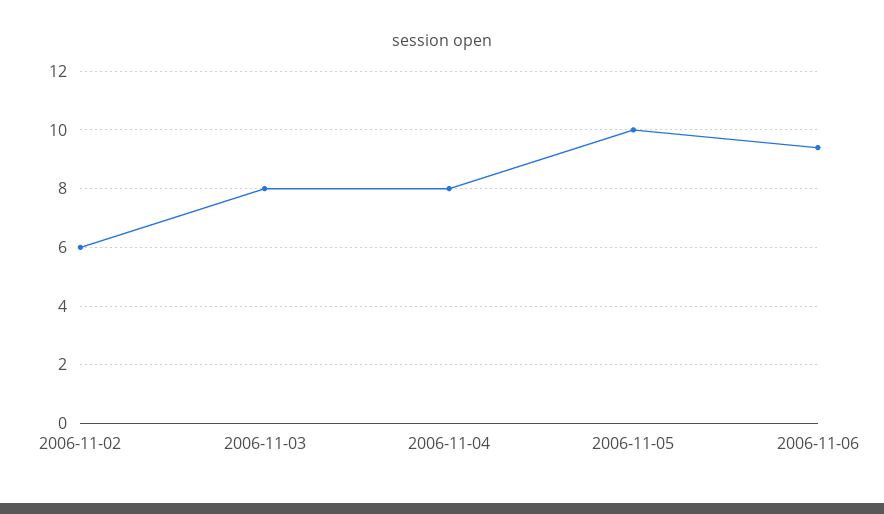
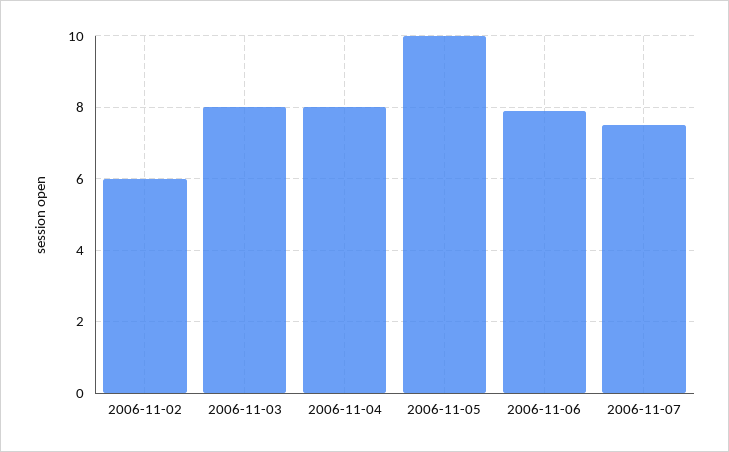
2006-11-06: 9.5 -> 8
2006-11-07: none -> 7.5

